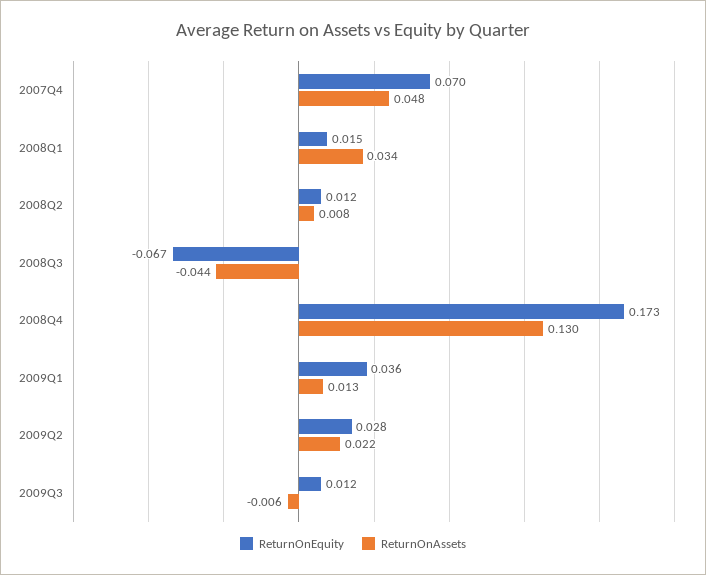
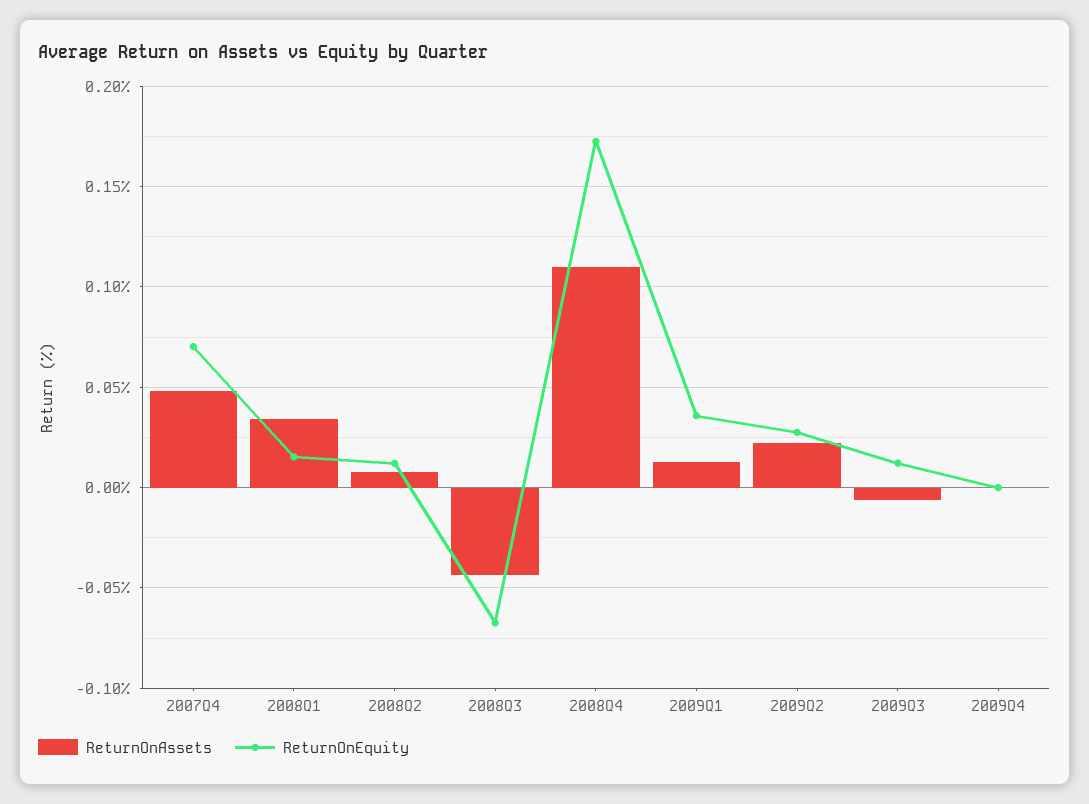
ReturnOnAssets, 2008Q4: 0.13 -> 0.11
ReturnOnAssets, 2009Q4: none -> 0
ReturnOnEquity, 2009Q4: none -> 0

